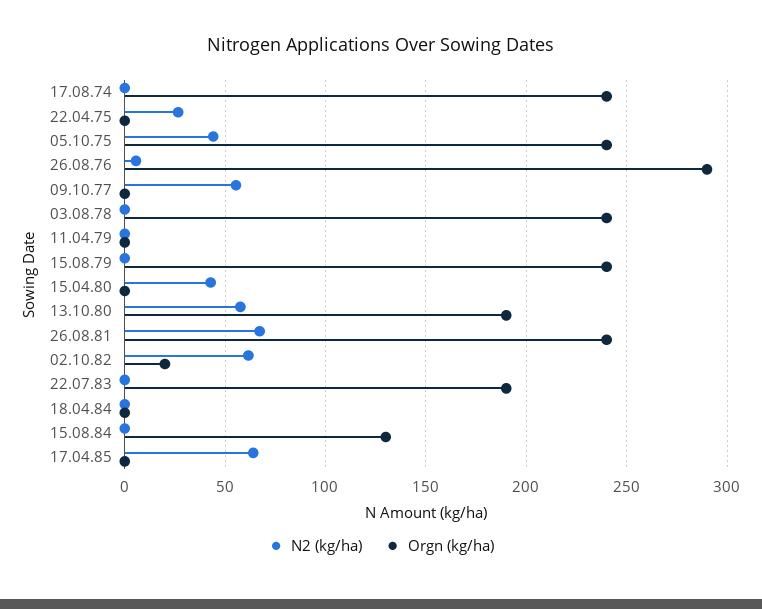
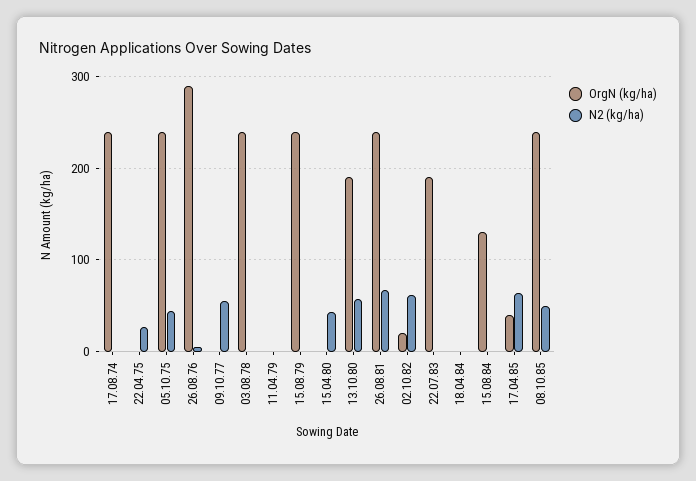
Orgn (kg/ha), 17.04.85: 0 -> 40
Orgn (kg/ha), 08.10.85: none -> 240
N2 (kg/ha), 08.10.85: none -> 50

